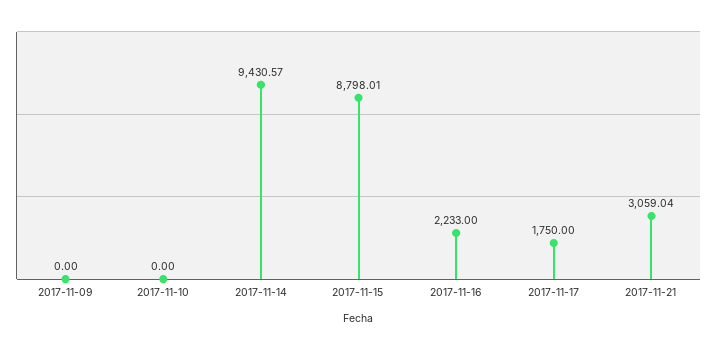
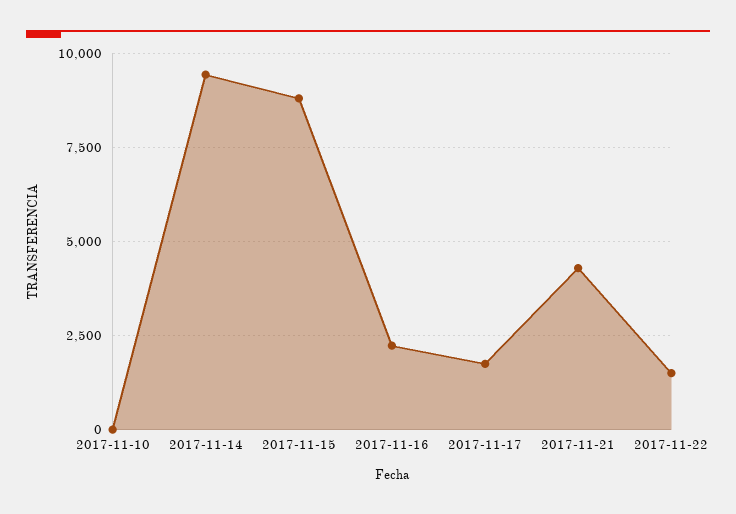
2017-11-09: 0 -> none
2017-11-21: 3059.04 -> 4250
2017-11-22: none -> 1500

